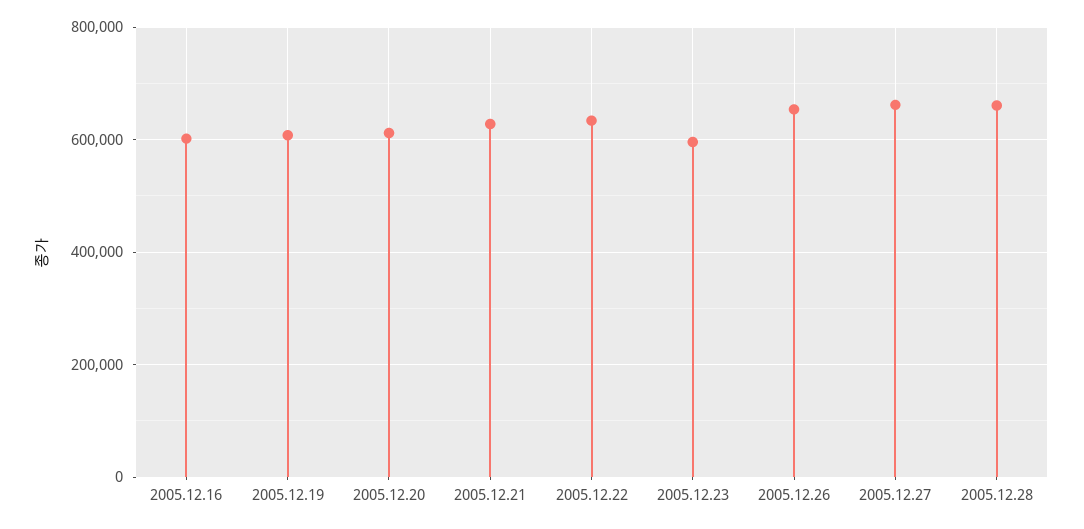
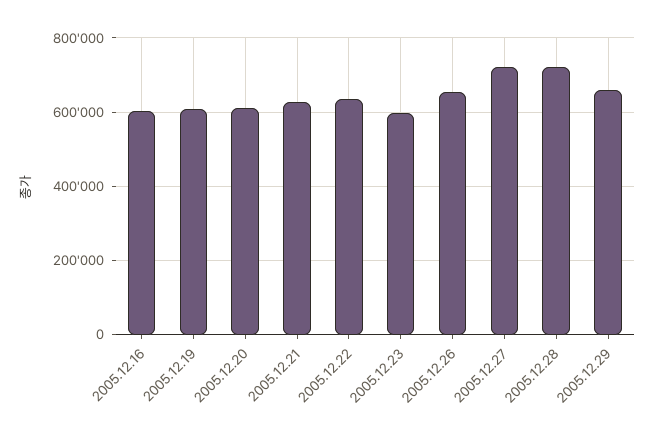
2005.12.27: 660000 -> 720000
2005.12.28: 660000 -> 720000
2005.12.29: none -> 660000

